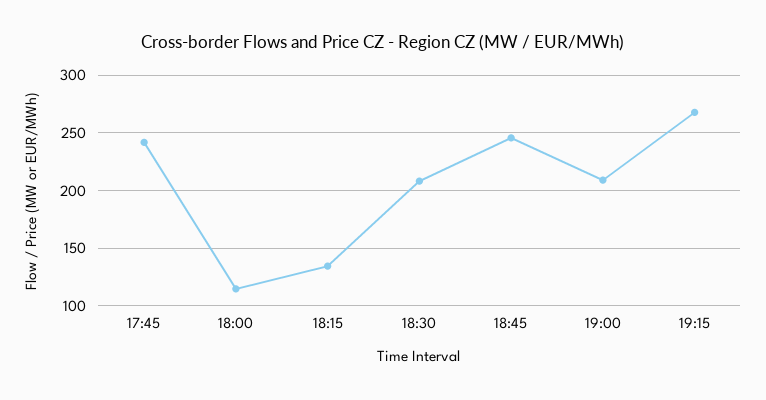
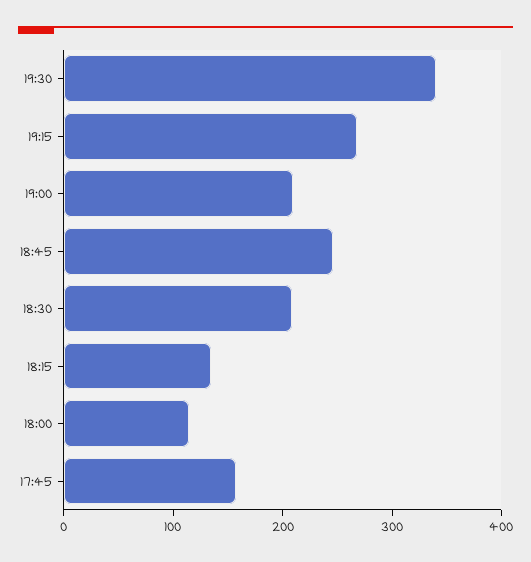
17:45: 240 -> 160
19:30: none -> 340

